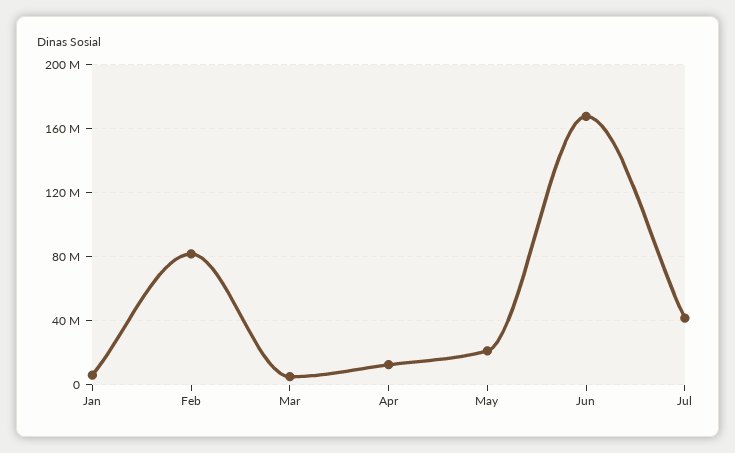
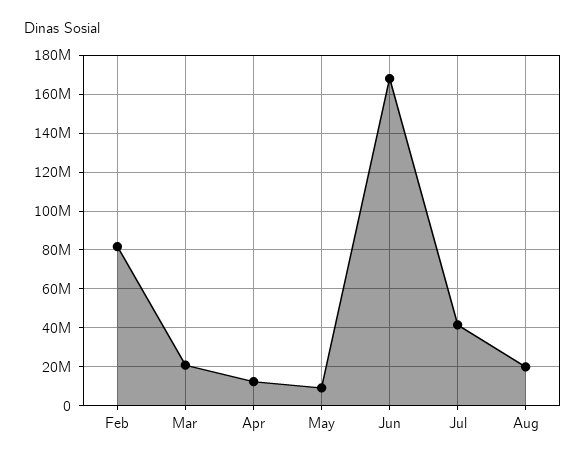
Jan: 5000000 -> none
Mar: 5000000 -> 20000000
May: 20000000 -> 10000000
Aug: none -> 20000000

